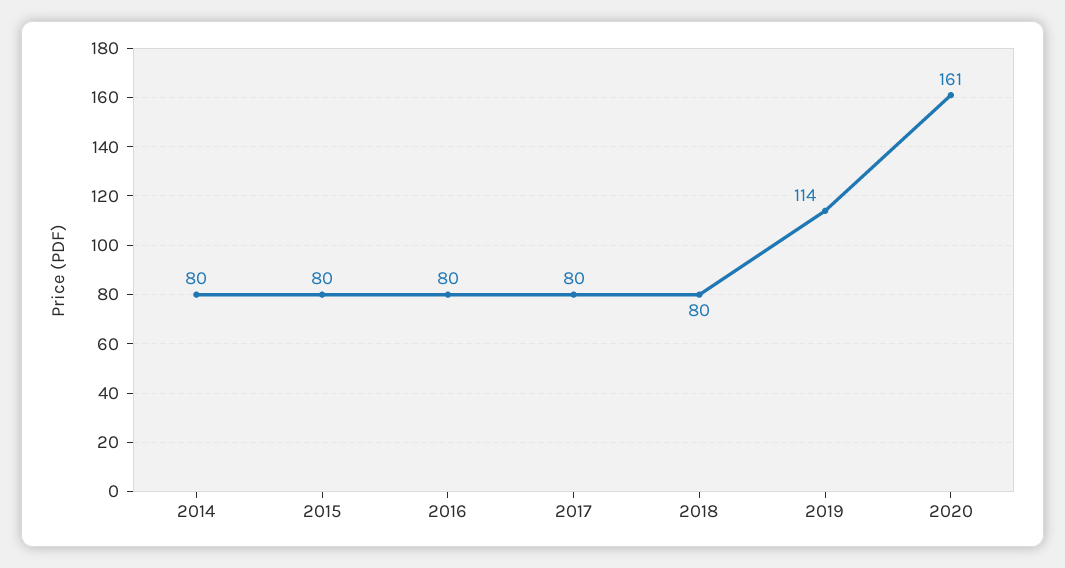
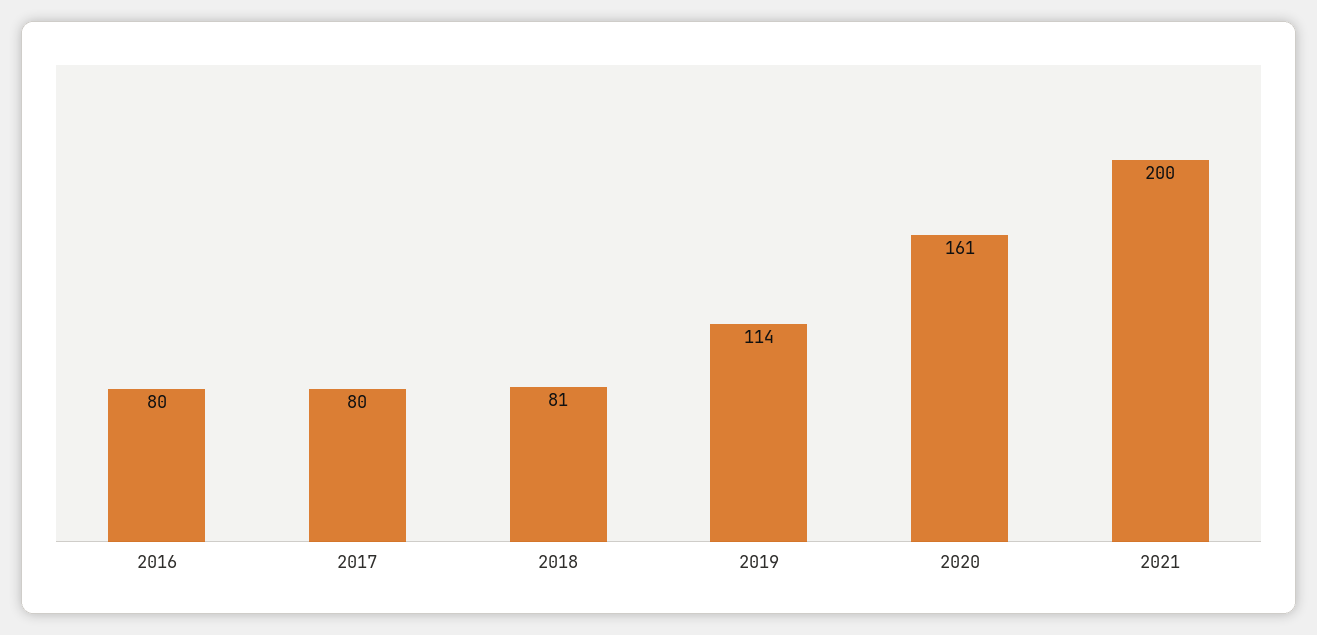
2014: 80 -> none
2015: 80 -> none
2018: 80 -> 81
2021: none -> 200

